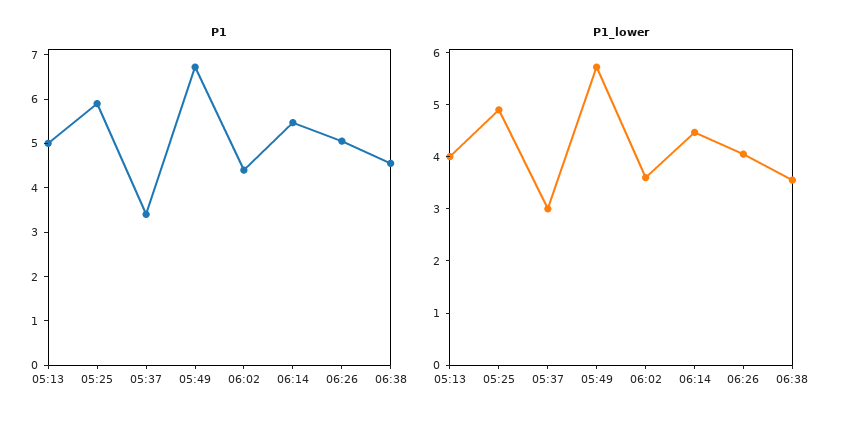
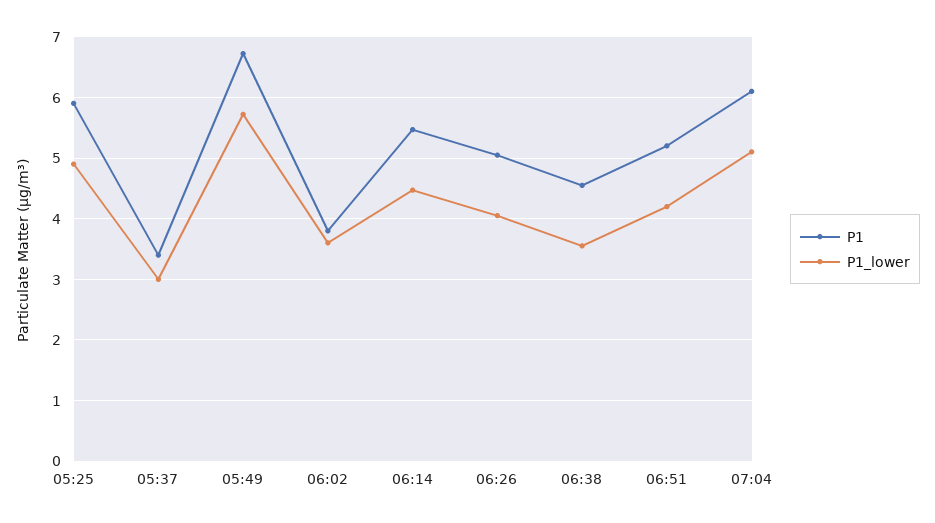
P1, 05:13: 5 -> none
P1, 06:02: 4.4 -> 3.8
P1_lower, 05:13: 4 -> none
P1, 06:51: none -> 5.2
P1_lower, 06:51: none -> 4.2
P1, 07:04: none -> 6.1
P1_lower, 07:04: none -> 5.1

